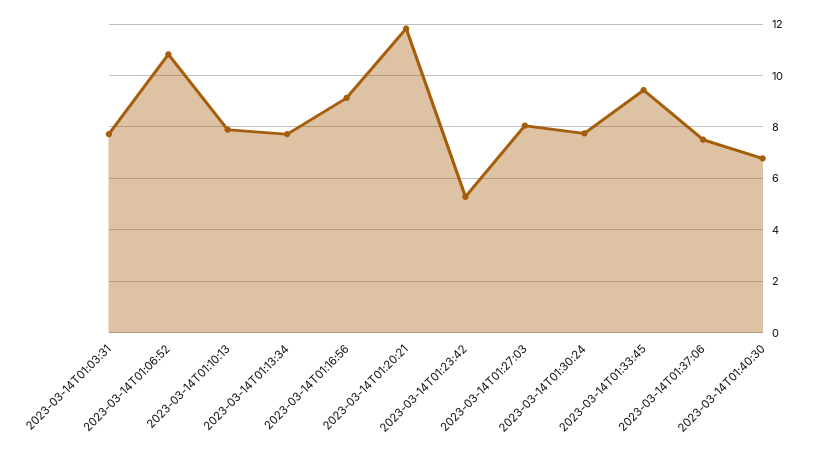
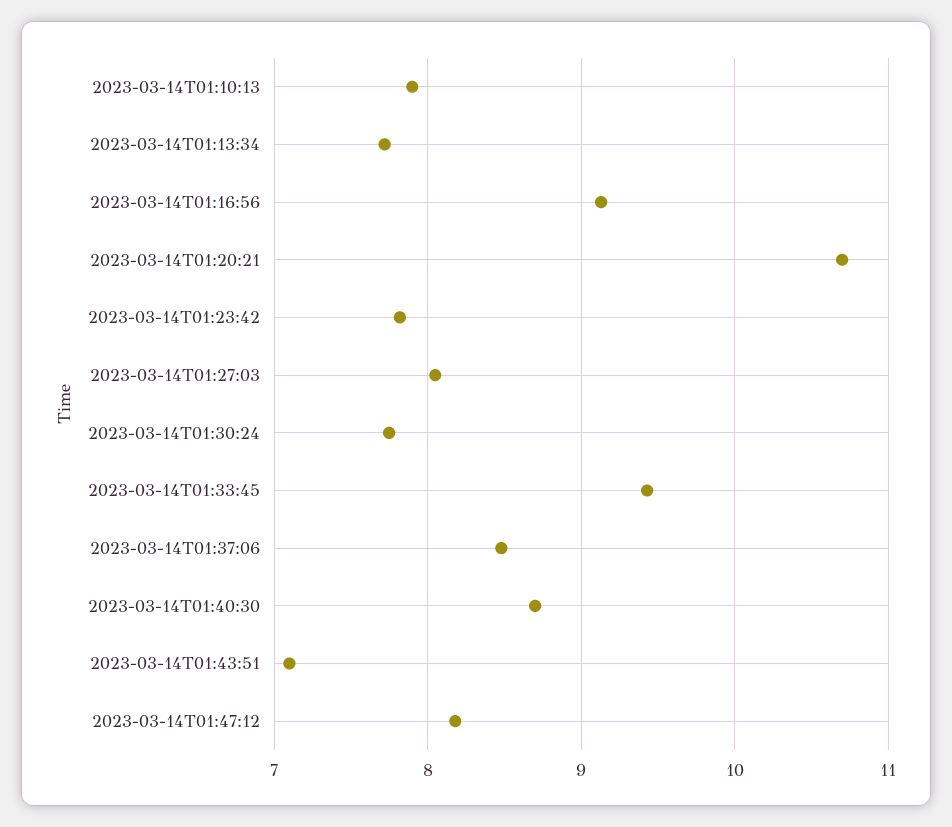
2023-03-14T01:03:31: 7.75 -> none
2023-03-14T01:06:52: 10.75 -> none
2023-03-14T01:20:21: 11.75 -> 10.7
2023-03-14T01:23:42: 5.25 -> 7.8
2023-03-14T01:37:06: 7.5 -> 8.5
2023-03-14T01:40:30: 6.75 -> 8.7
2023-03-14T01:43:51: none -> 7.1
2023-03-14T01:47:12: none -> 8.2

